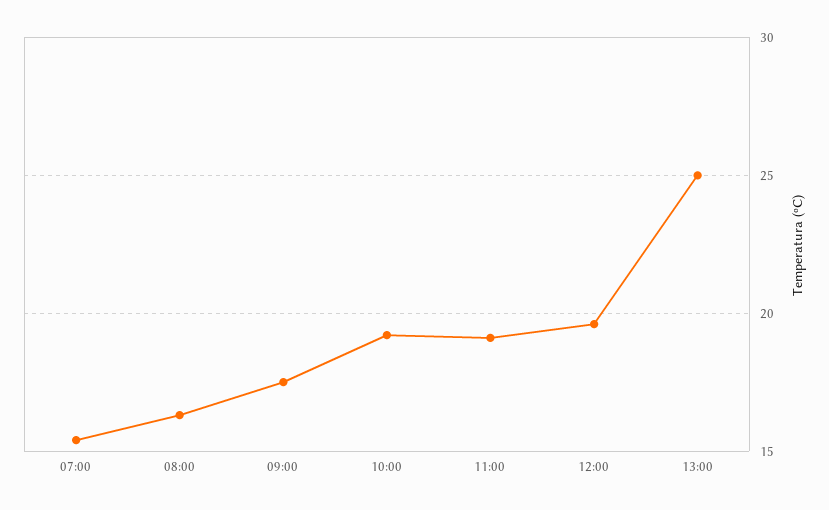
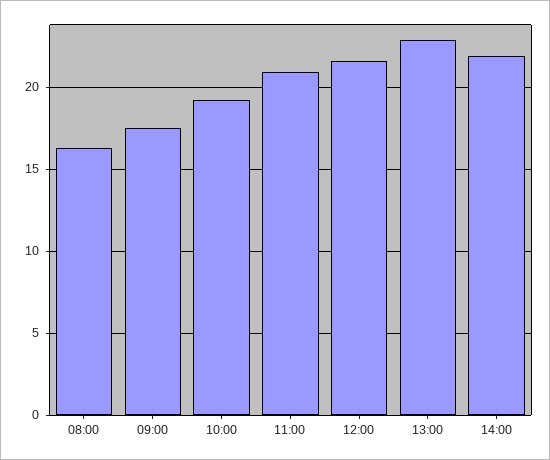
07:00: 15.5 -> none
11:00: 19 -> 21
12:00: 19.5 -> 21.5
13:00: 25 -> 23
14:00: none -> 22

